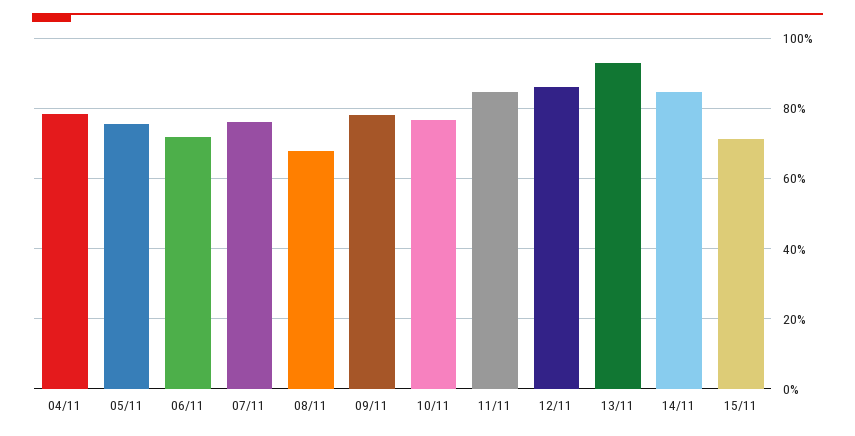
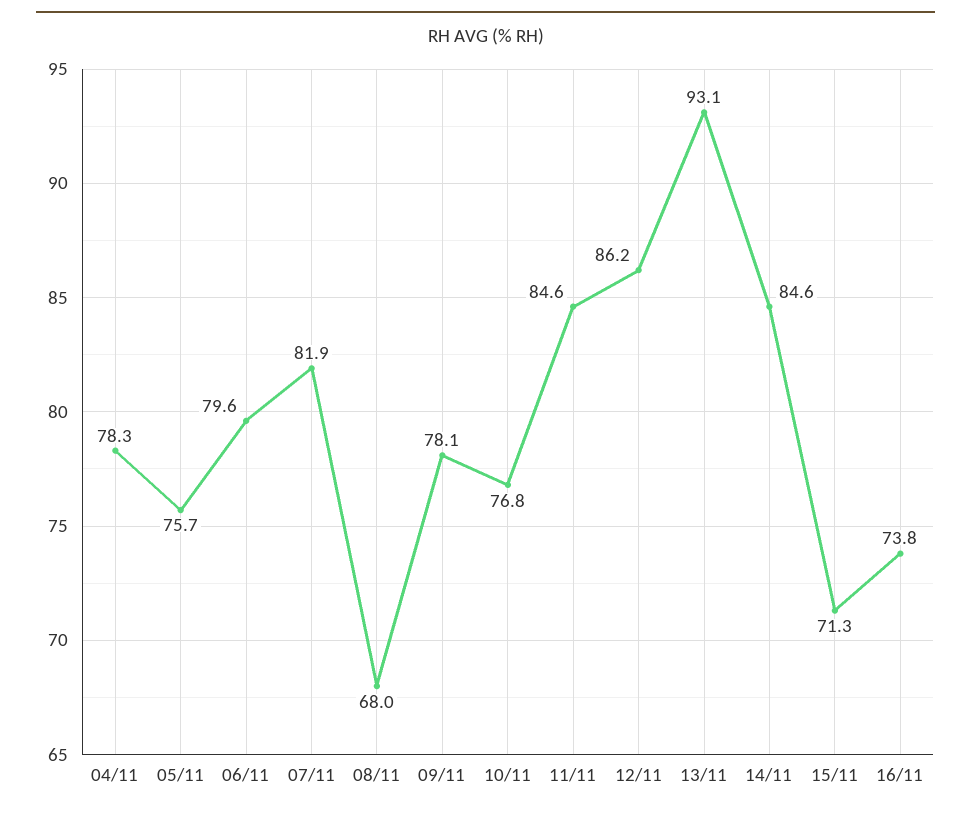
06/11: 72 -> 79.6
07/11: 76 -> 81.9
16/11: none -> 73.8

